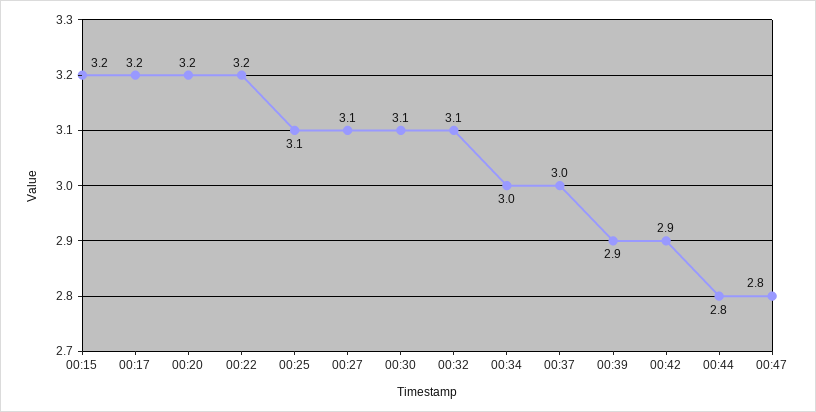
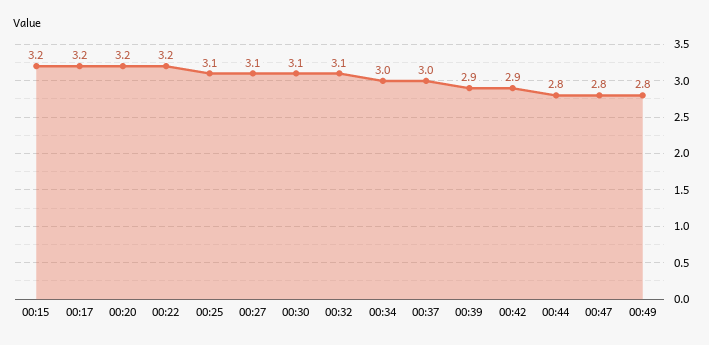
00:49: none -> 2.8

